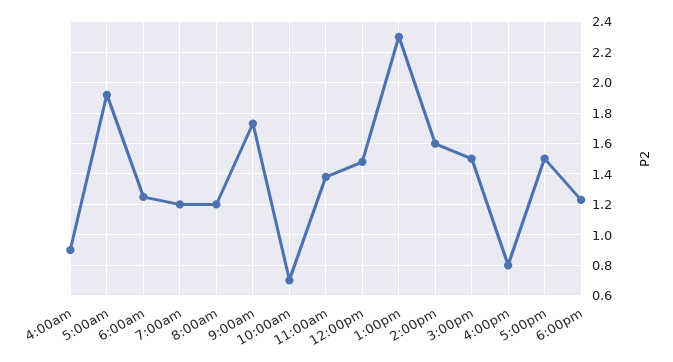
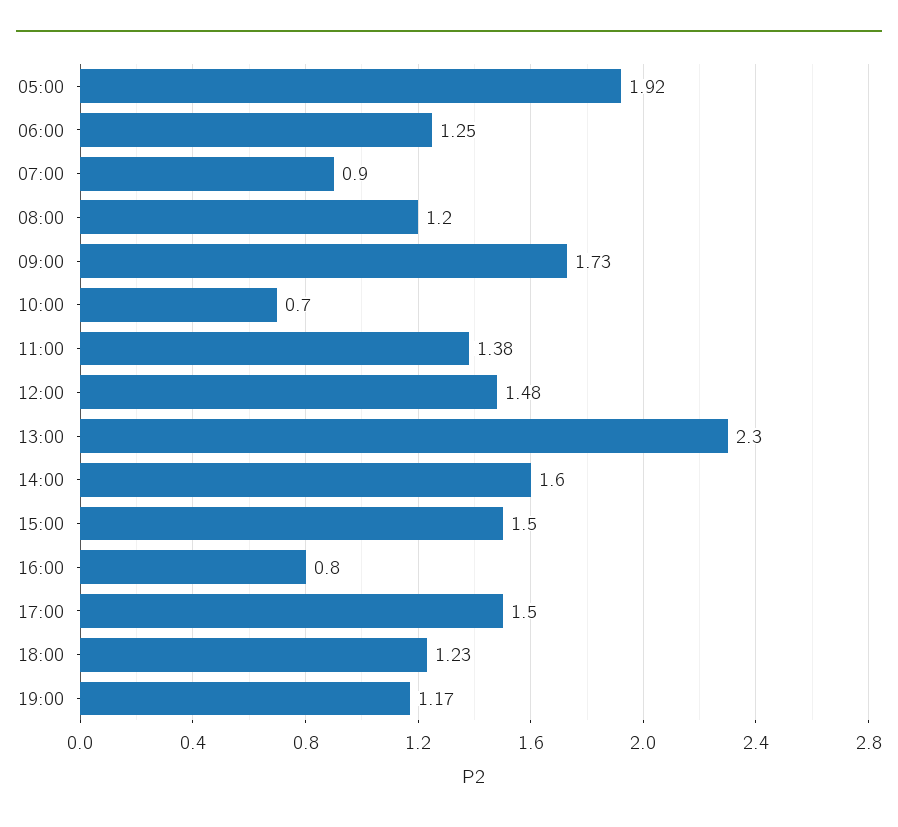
4:00am: 0.9 -> none
7:00am: 1.2 -> 0.9
19:00: none -> 1.17

